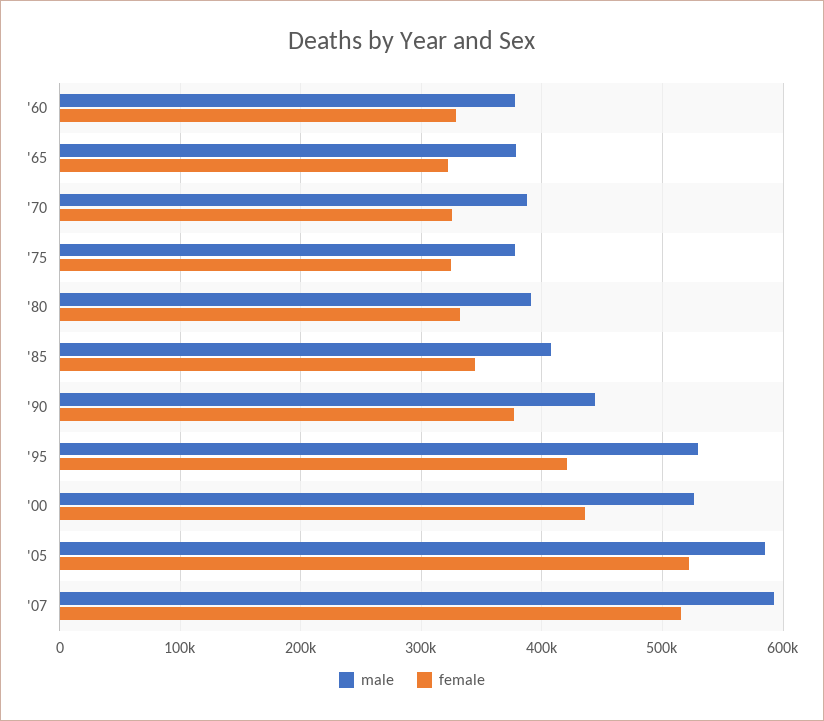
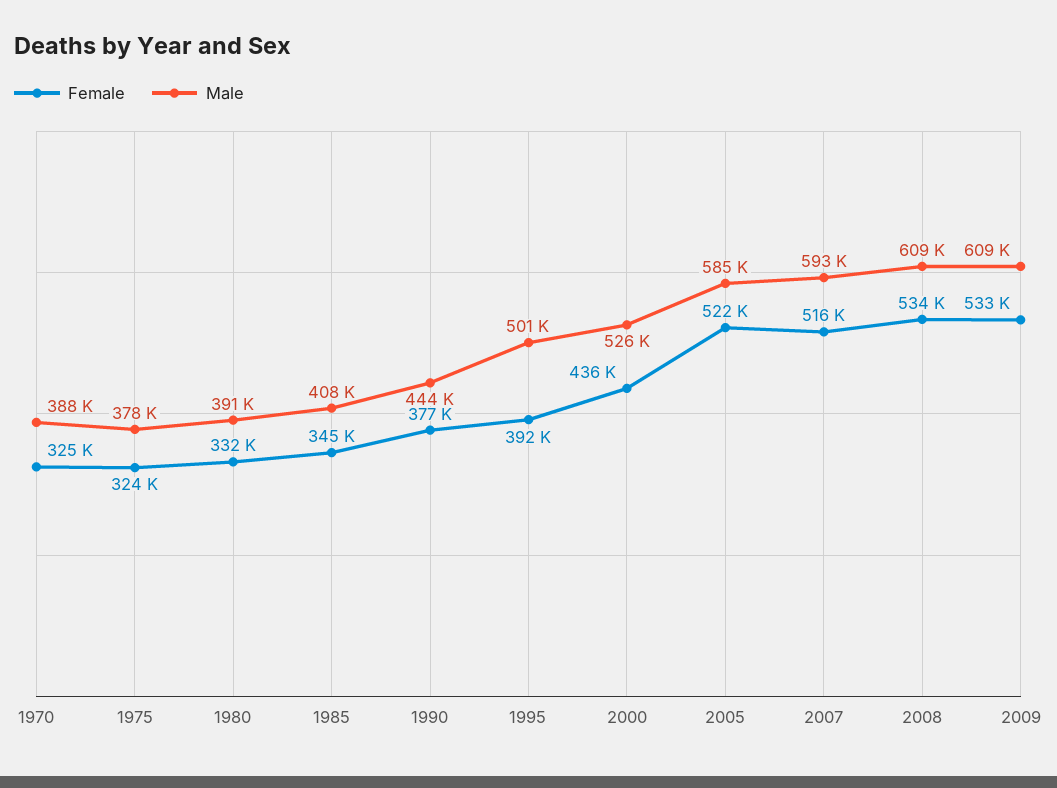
male, '60: 380000 -> none
female, '60: 330000 -> none
male, '65: 380000 -> none
female, '65: 320000 -> none
male, '95: 530000 -> 501000
female, '95: 420000 -> 392000
female, 2008: none -> 534000
male, 2008: none -> 609000
female, 2009: none -> 533000
male, 2009: none -> 609000

